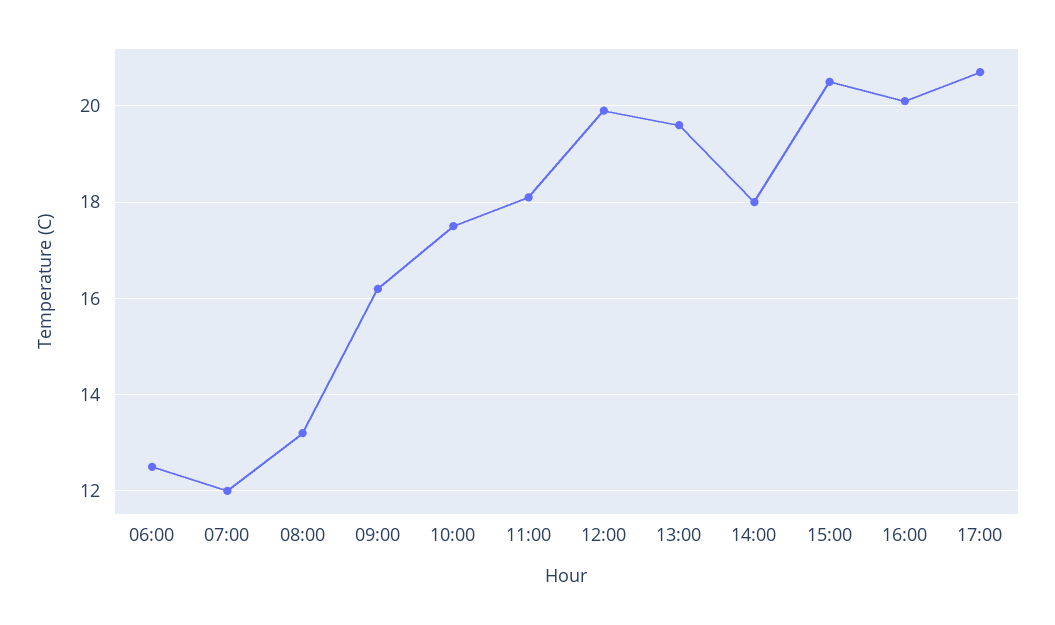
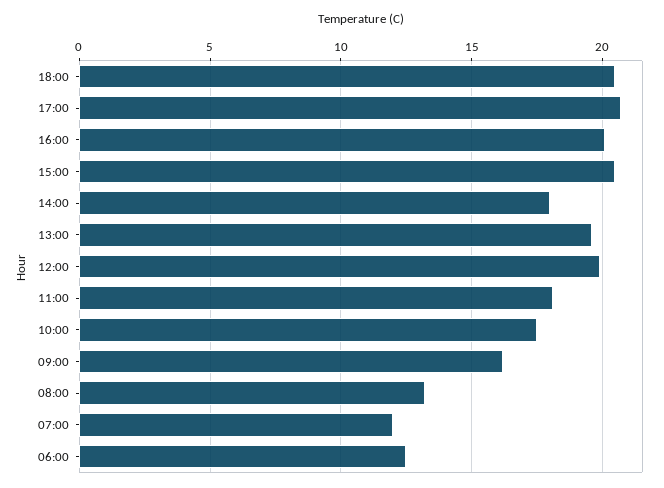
18:00: none -> 20.5

